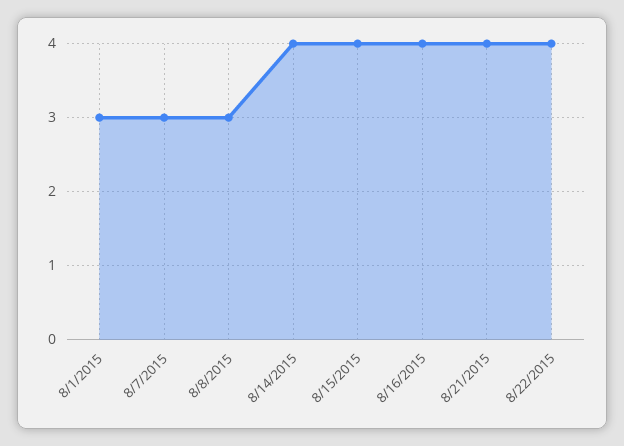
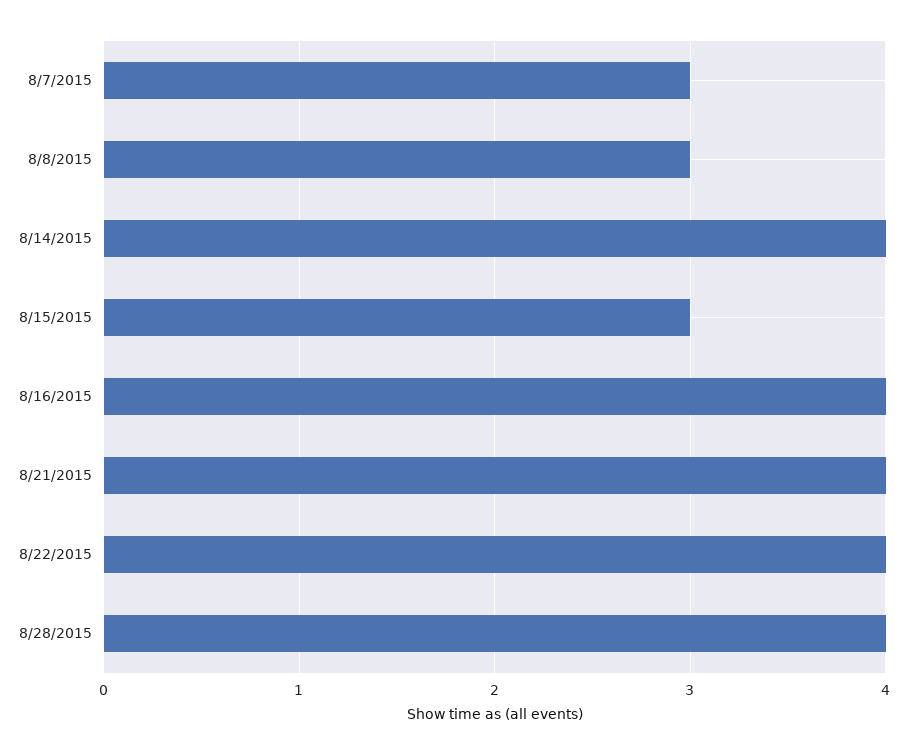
8/1/2015: 3 -> none
8/15/2015: 4 -> 3
8/28/2015: none -> 4

